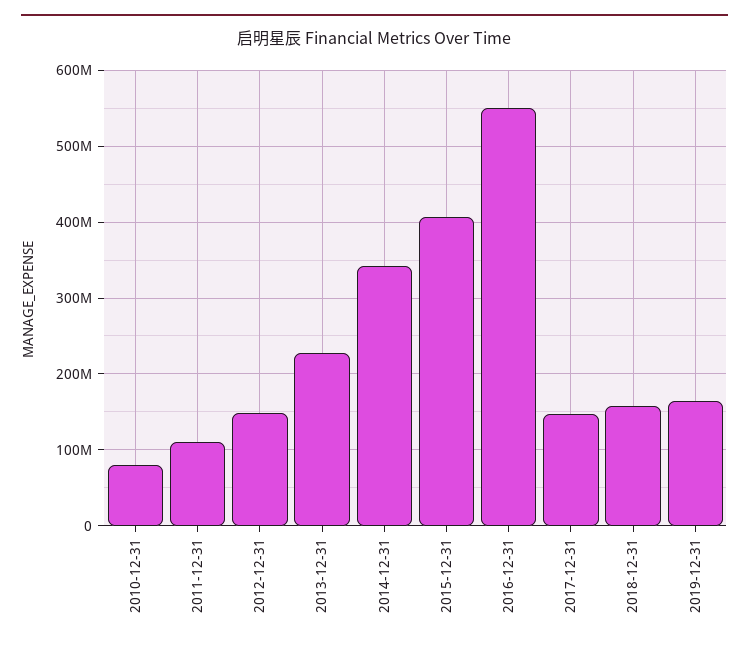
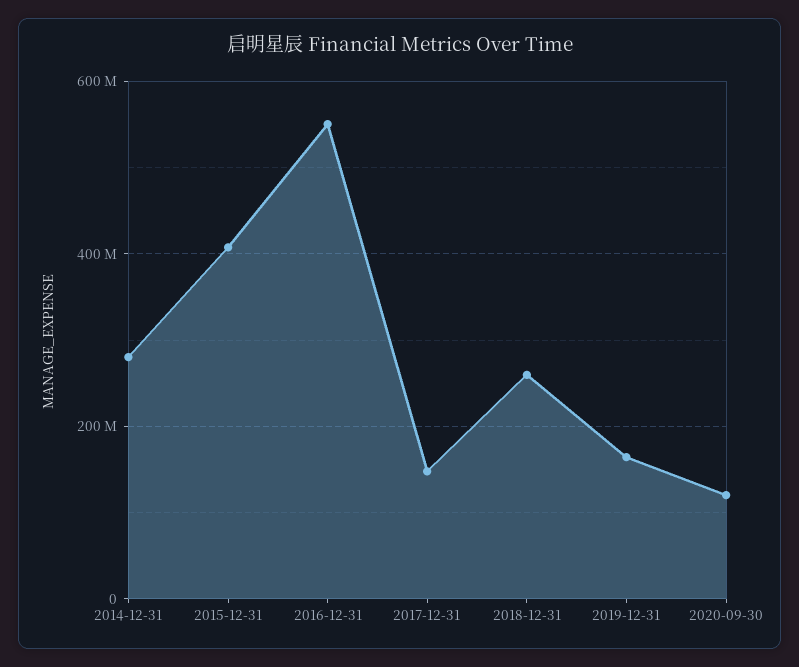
2010-12-31: 80000000 -> none
2011-12-31: 110000000 -> none
2012-12-31: 150000000 -> none
2013-12-31: 230000000 -> none
2014-12-31: 340000000 -> 280000000
2018-12-31: 160000000 -> 260000000
2020-09-30: none -> 120000000

